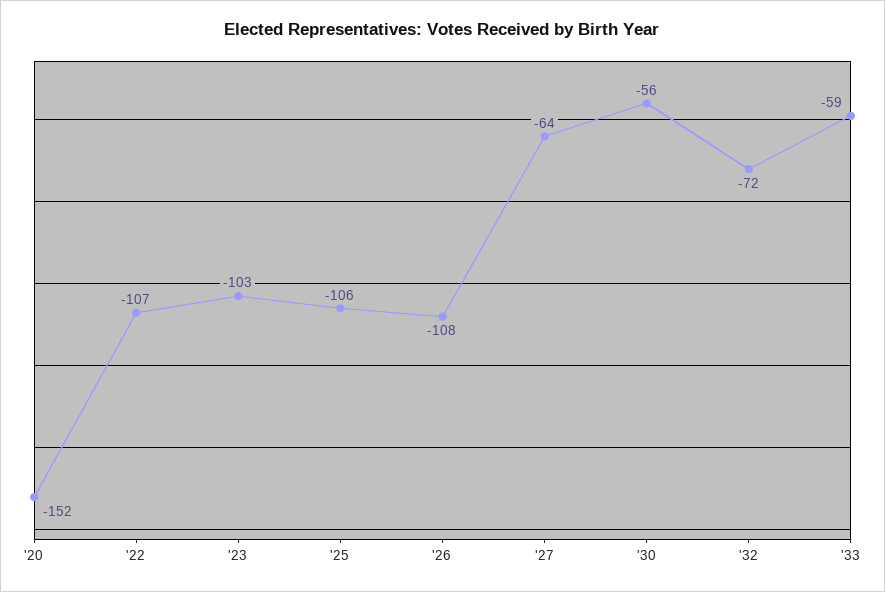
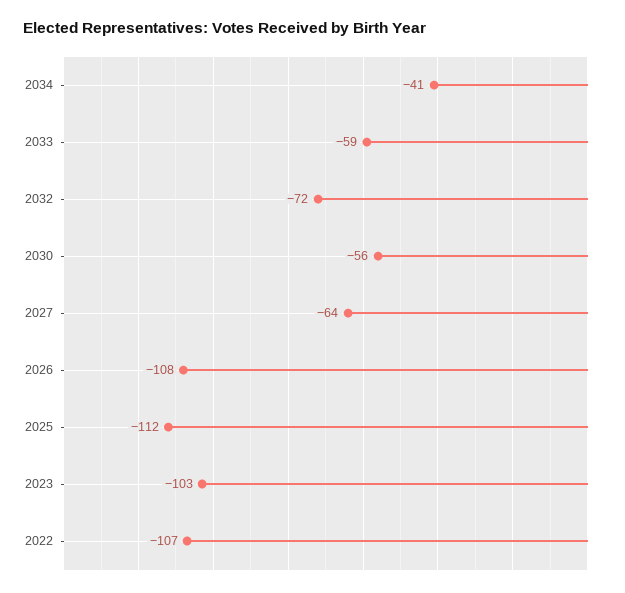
'20: -152 -> none
'25: -106 -> -112
2034: none -> -41

